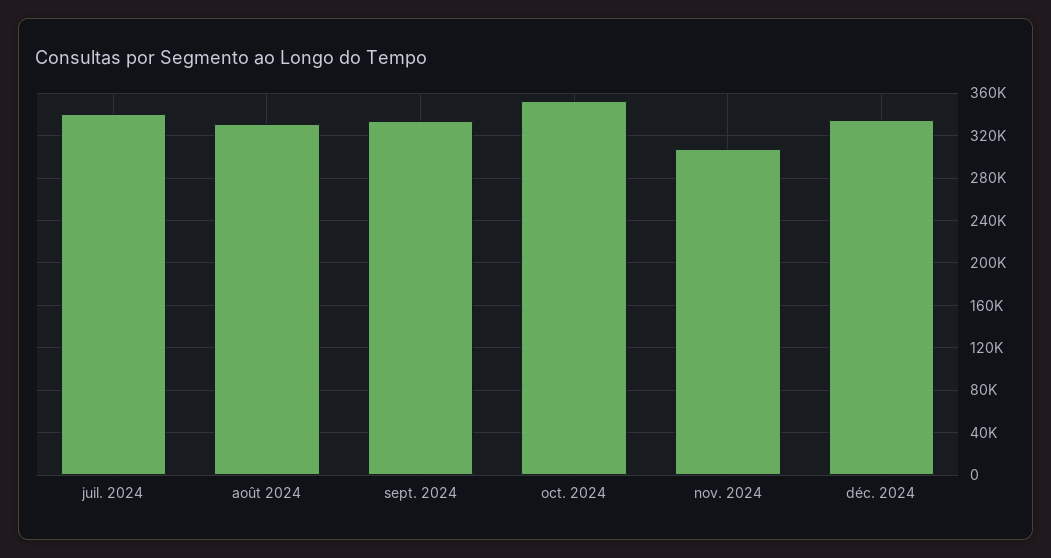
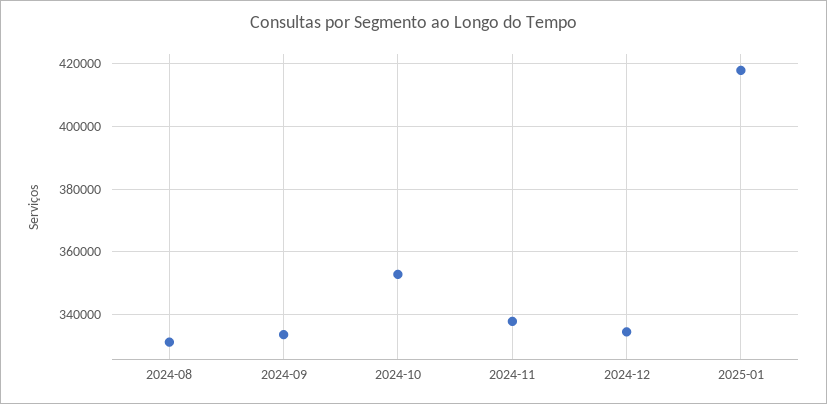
juil. 2024: 340000 -> none
nov. 2024: 310000 -> 338000
2025-01: none -> 418000

